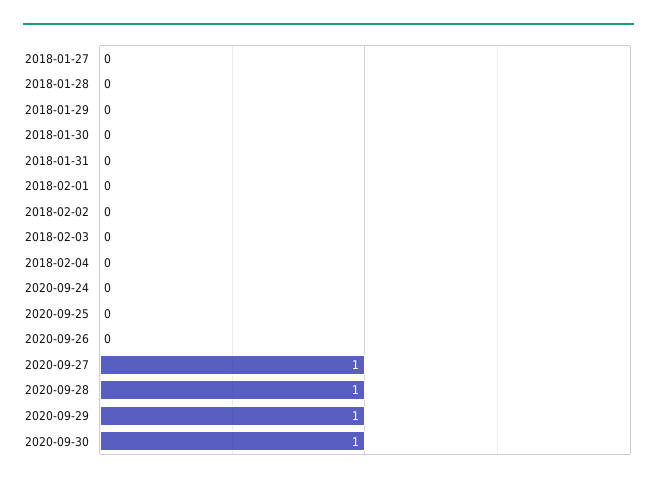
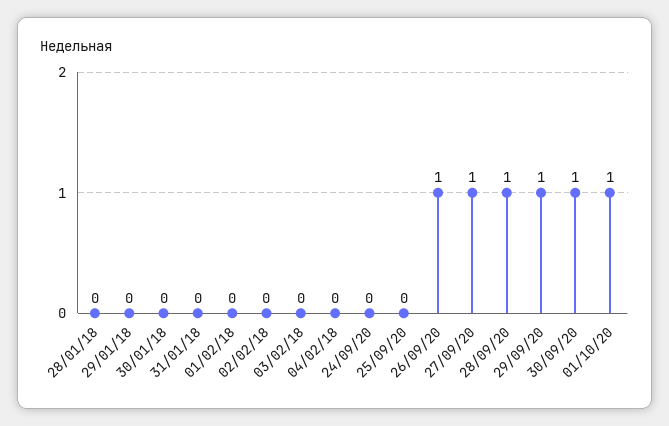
2018-01-27: 0 -> none
2020-09-26: 0 -> 1
01/10/20: none -> 1

